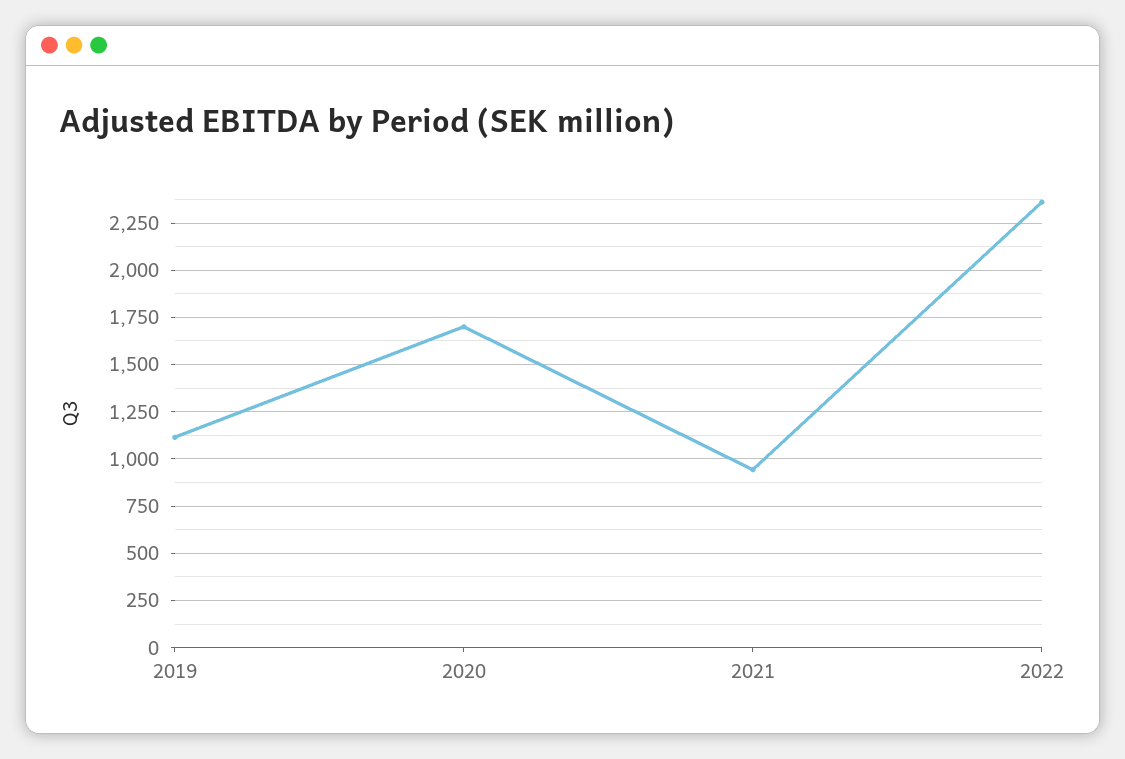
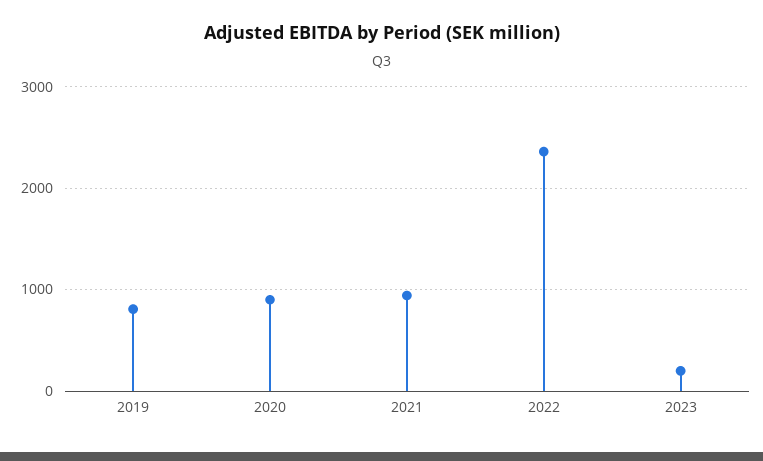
2019: 1100 -> 800
2020: 1700 -> 900
2023: none -> 200

